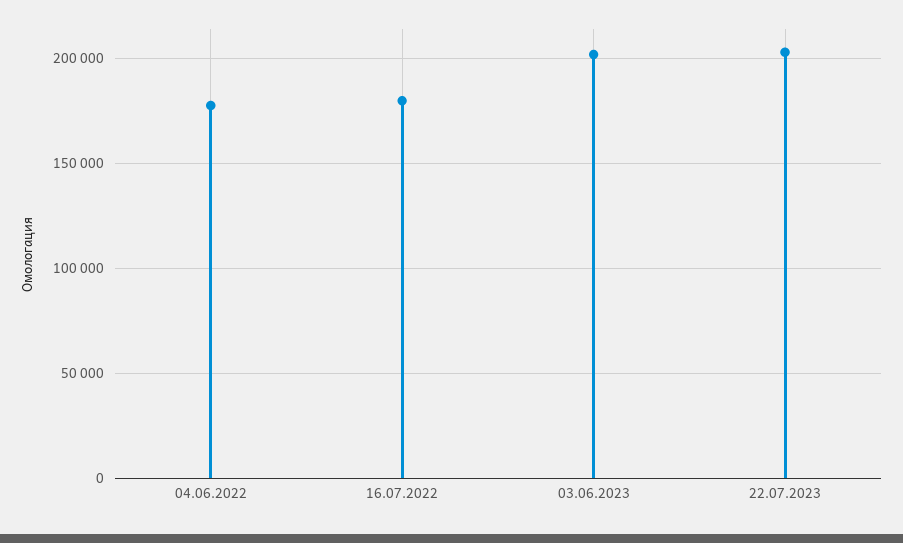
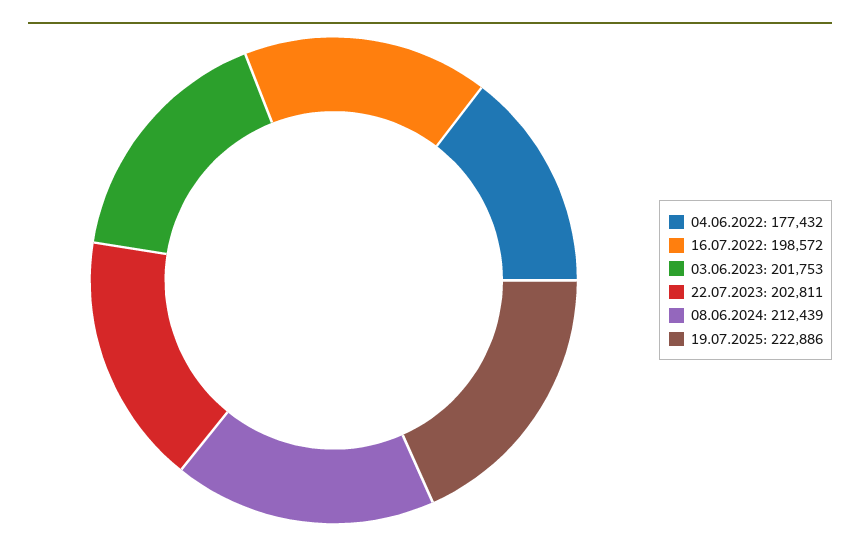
16.07.2022: 180000 -> 198572
08.06.2024: none -> 212439
19.07.2025: none -> 222886

